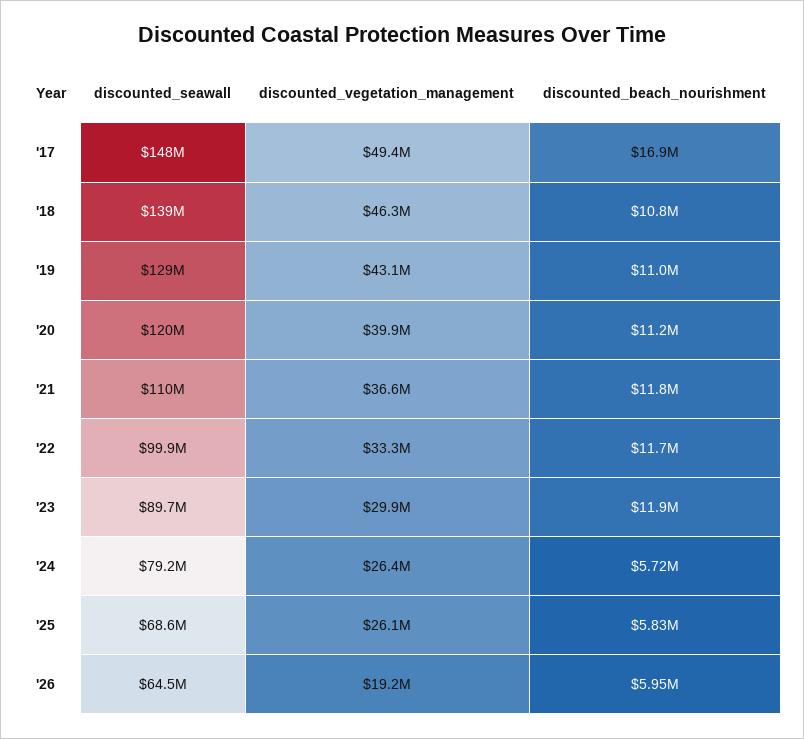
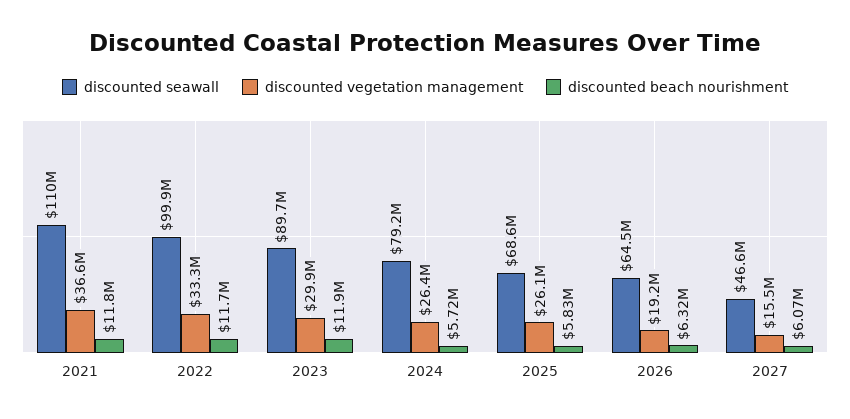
discounted_seawall, '17: 148000000 -> none
discounted_vegetation_management, '17: 49400000 -> none
discounted_beach_nourishment, '17: 16900000 -> none
discounted_seawall, '18: 139000000 -> none
discounted_vegetation_management, '18: 46300000 -> none
discounted_beach_nourishment, '18: 10800000 -> none
discounted_seawall, '19: 129000000 -> none
discounted_vegetation_management, '19: 43100000 -> none
discounted_beach_nourishment, '19: 11000000 -> none
discounted_seawall, '20: 120000000 -> none
discounted_vegetation_management, '20: 39900000 -> none
discounted_beach_nourishment, '20: 11200000 -> none
discounted_beach_nourishment, '26: 5950000 -> 6320000
discounted_seawall, 2027: none -> 46600000
discounted_vegetation_management, 2027: none -> 15500000
discounted_beach_nourishment, 2027: none -> 6070000

